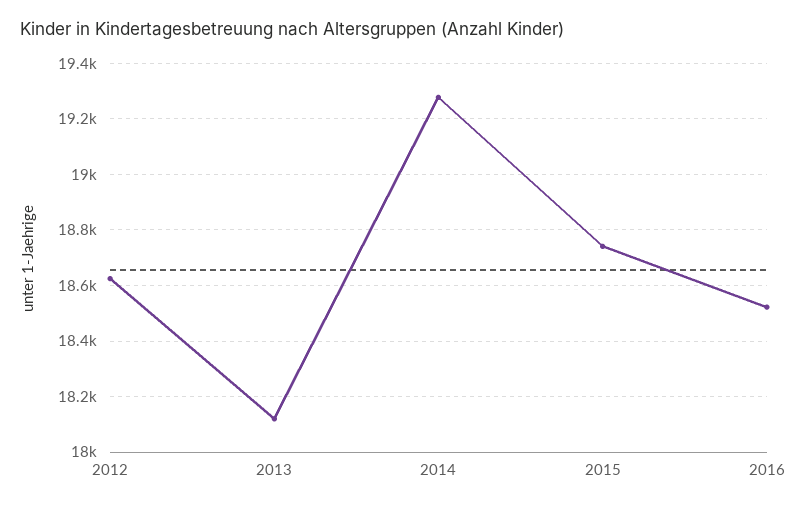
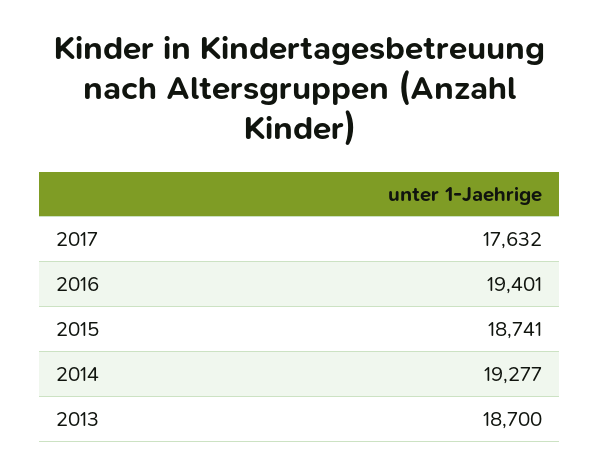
2012: 18625 -> none
2013: 18125 -> 18700
2016: 18525 -> 19401
2017: none -> 17632

